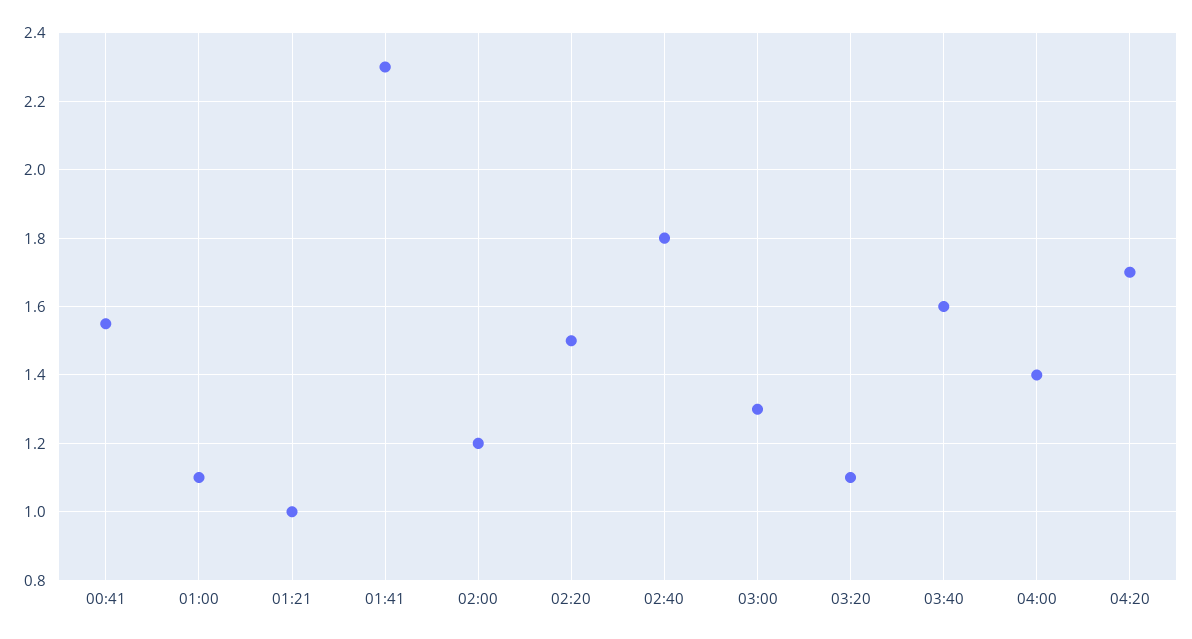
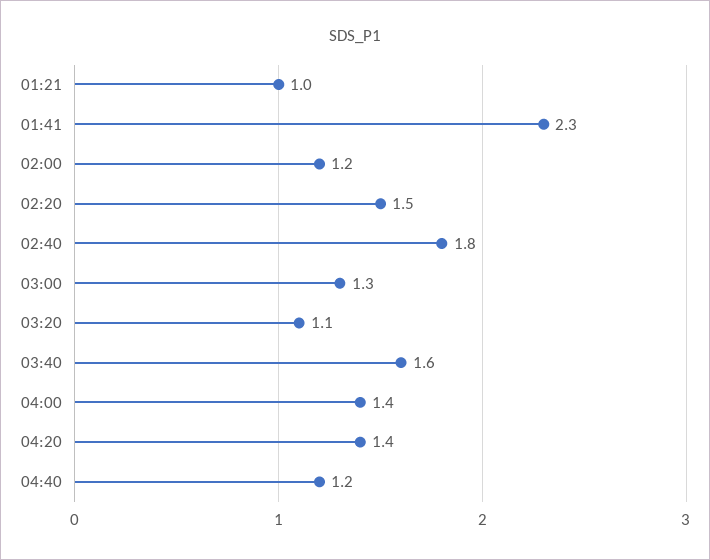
00:41: 1.55 -> none
01:00: 1.1 -> none
04:20: 1.7 -> 1.4
04:40: none -> 1.2

